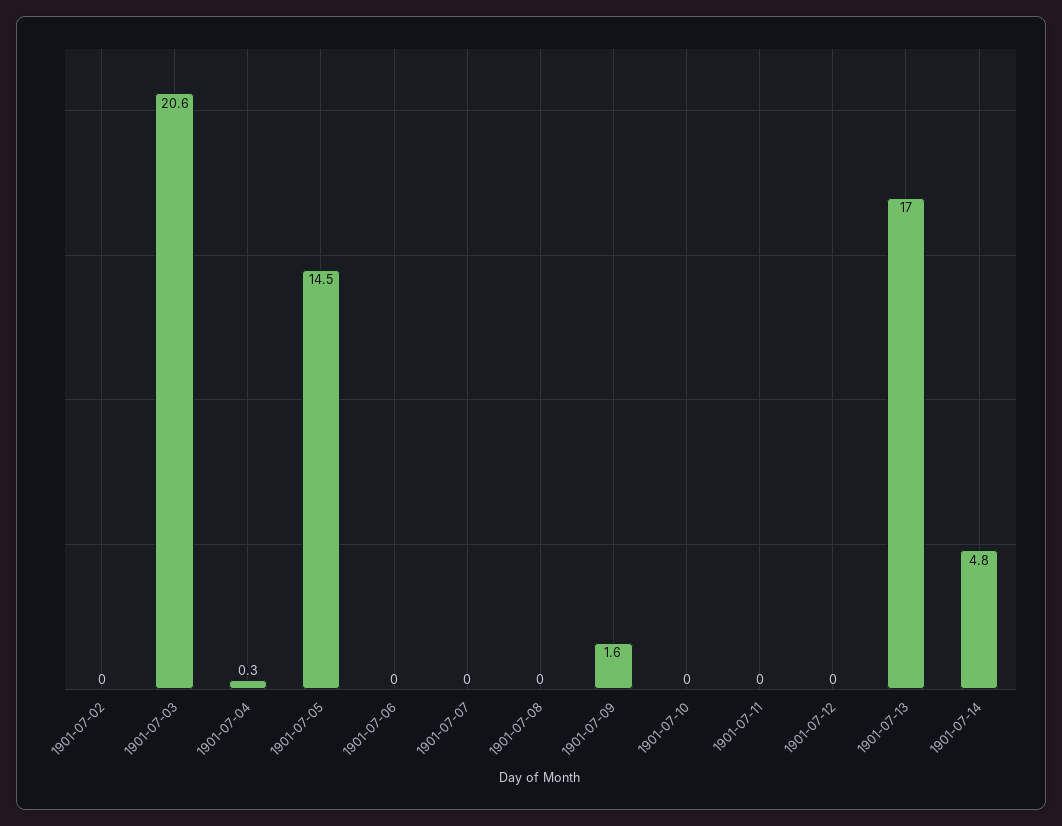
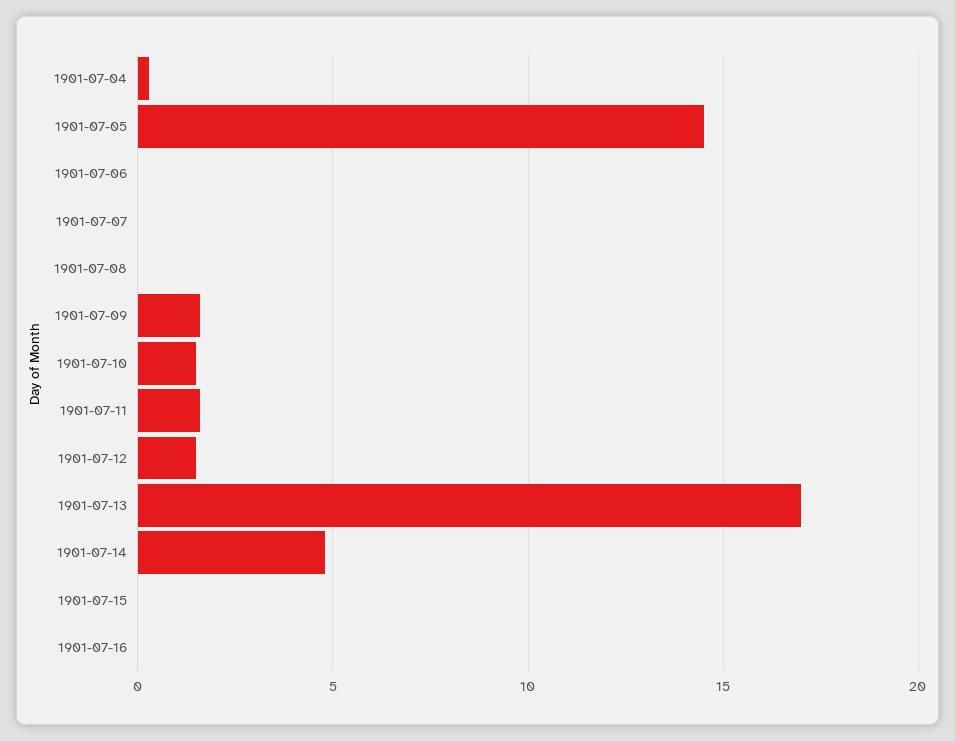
1901-07-02: 0 -> none
1901-07-03: 20.6 -> none
1901-07-10: 0 -> 1.5
1901-07-11: 0 -> 1.5
1901-07-12: 0 -> 1.5
1901-07-15: none -> 0
1901-07-16: none -> 0

